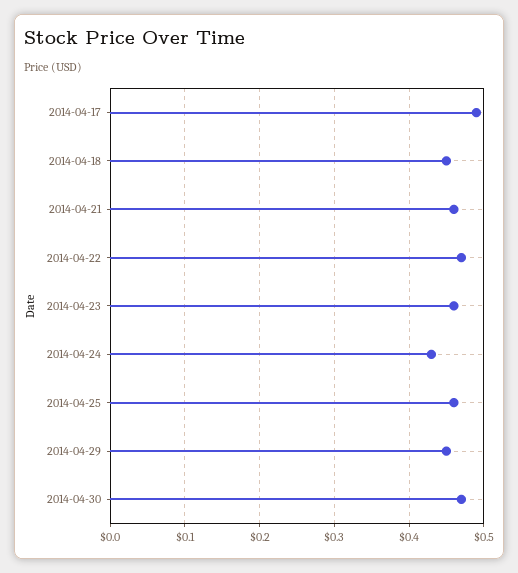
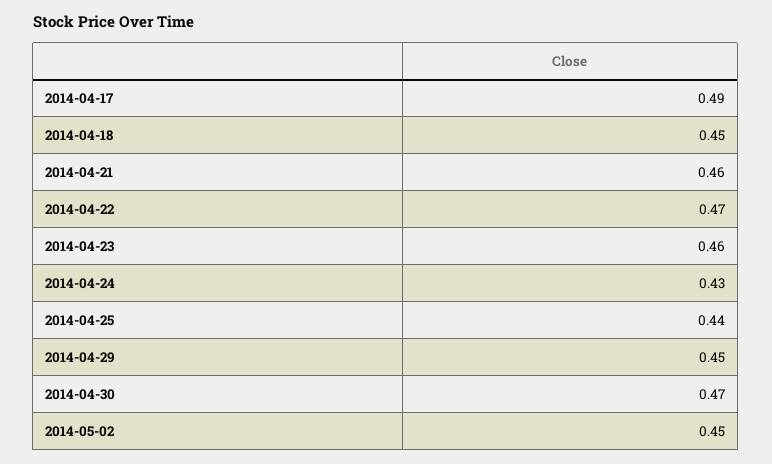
2014-04-25: 0.46 -> 0.44
2014-05-02: none -> 0.45

